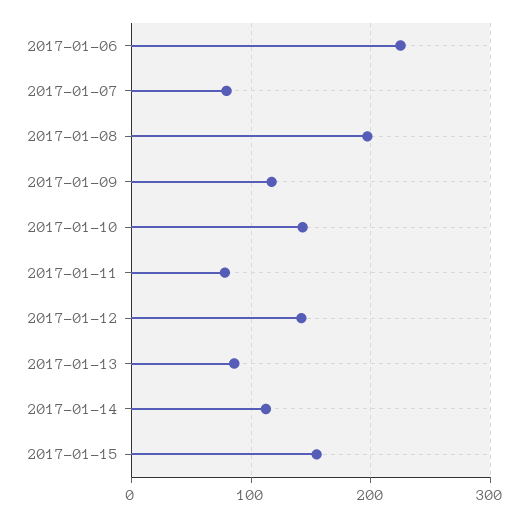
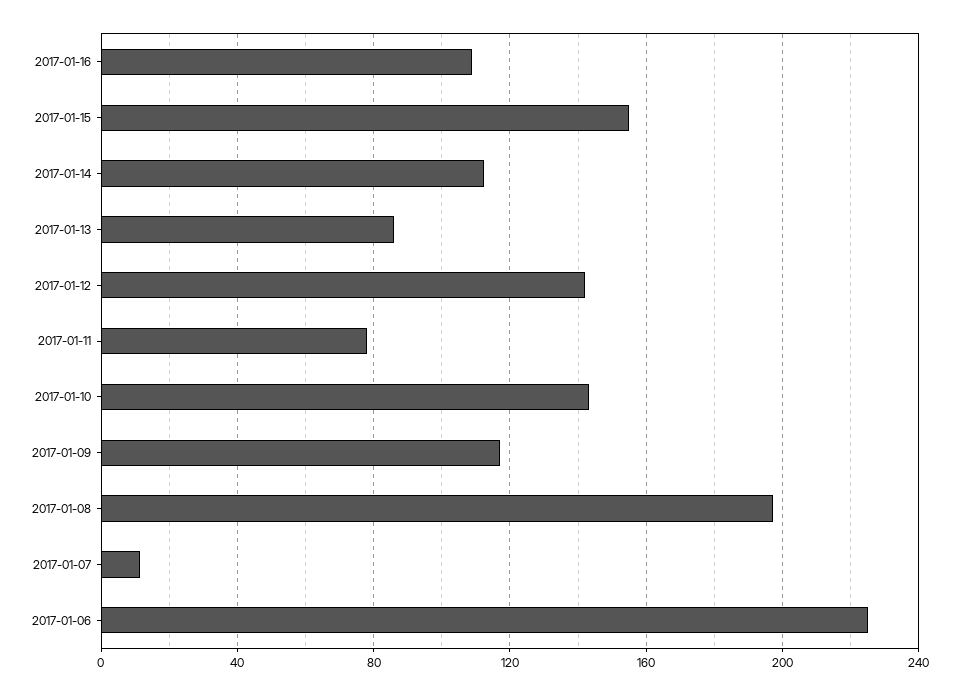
2017-01-07: 80 -> 10
2017-01-16: none -> 110

